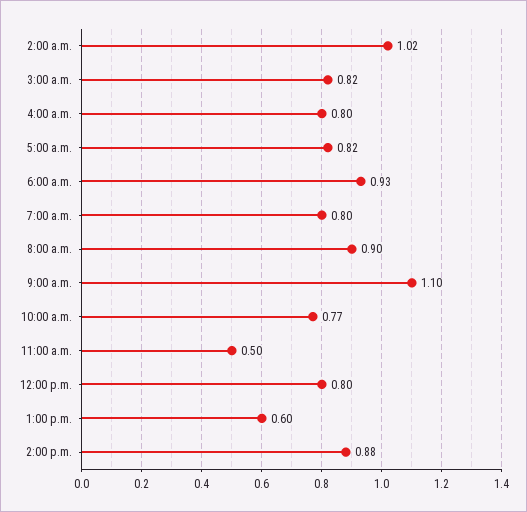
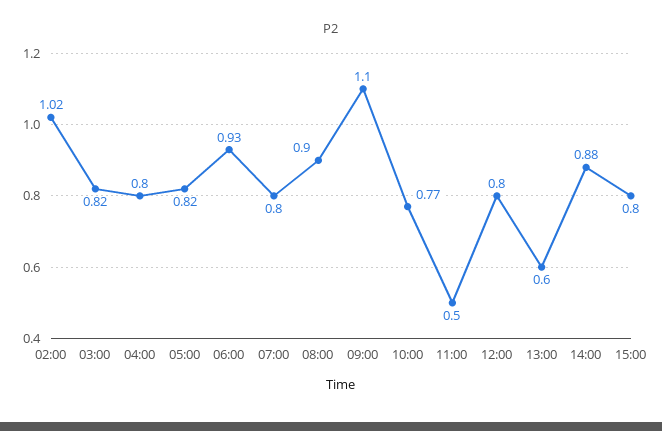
15:00: none -> 0.8

